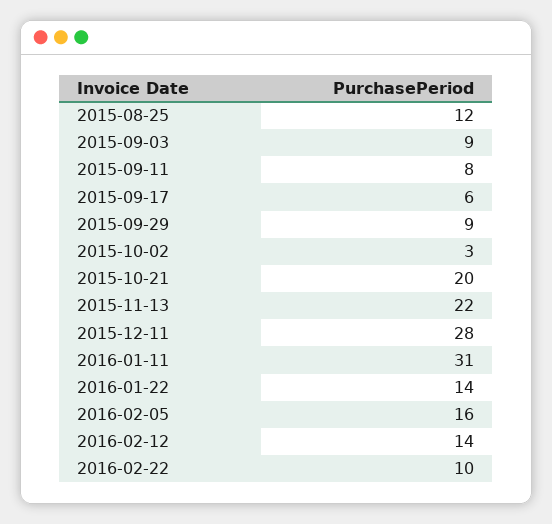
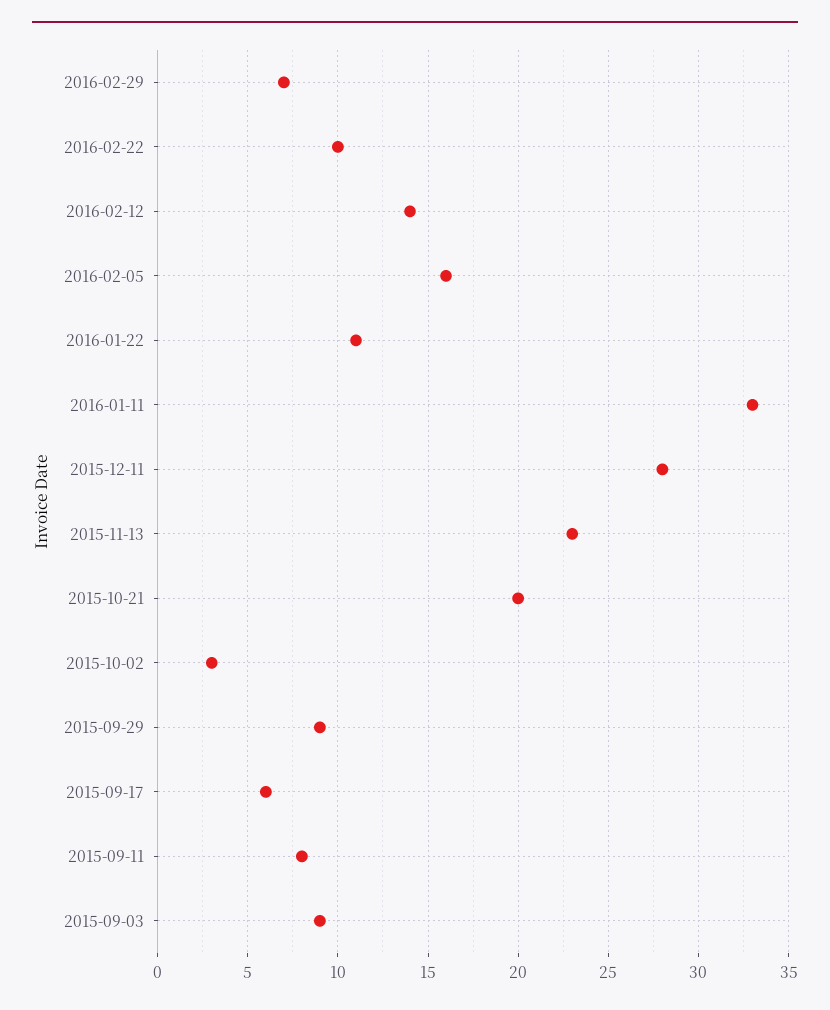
2015-08-25: 12 -> none
2015-11-13: 22 -> 23
2016-01-11: 31 -> 33
2016-01-22: 14 -> 11
2016-02-29: none -> 7

